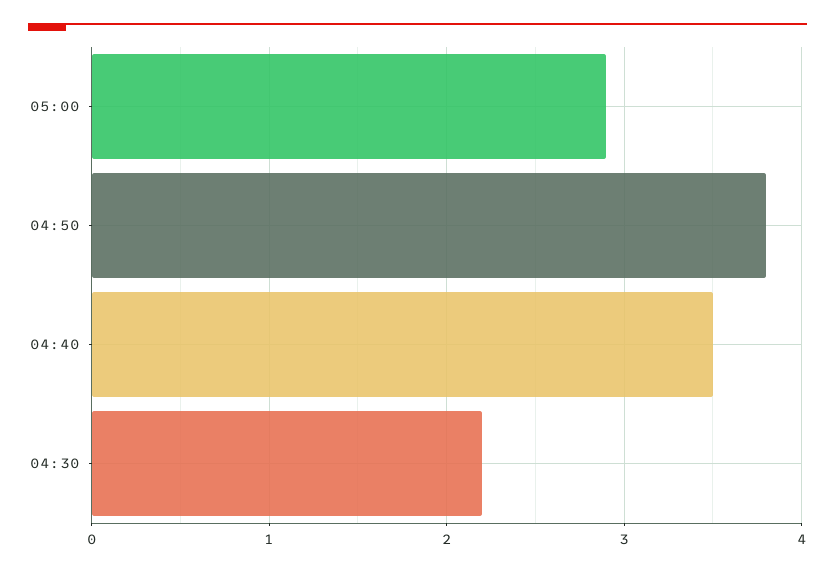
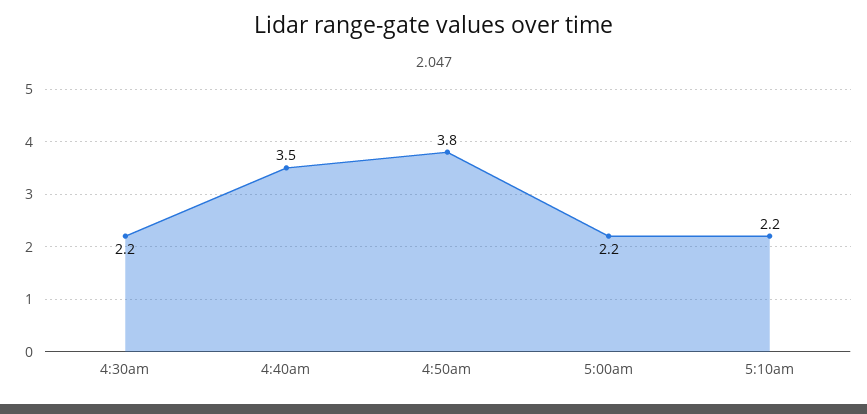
05:00: 2.9 -> 2.2
5:10am: none -> 2.2

